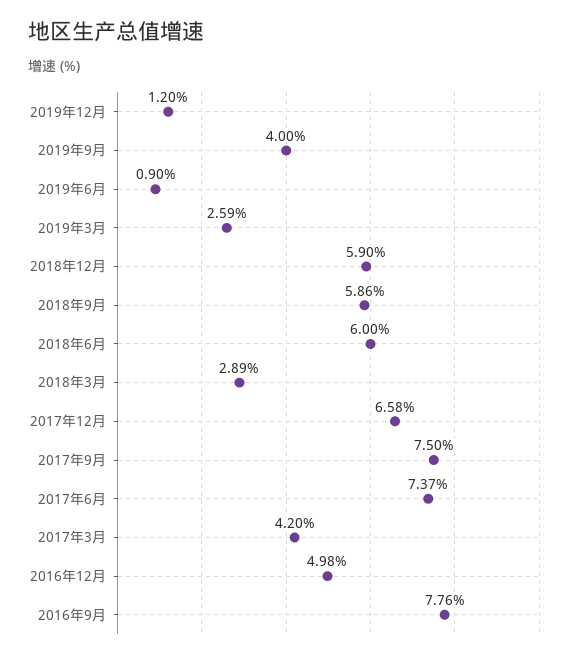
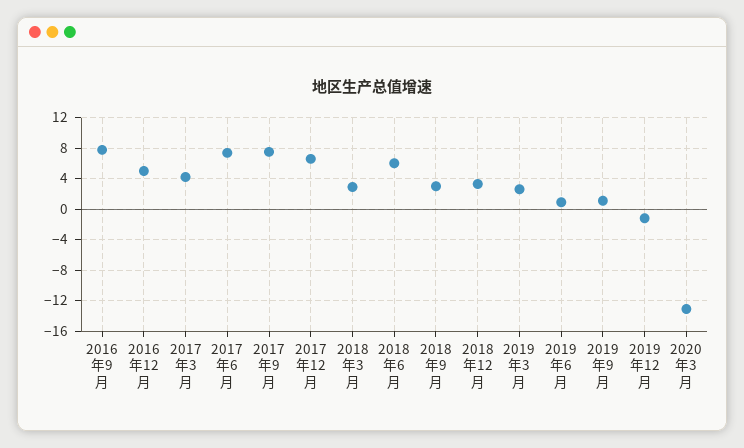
2019年12月: 1.2 -> -1
2019年9月: 4 -> 1
2018年12月: 5.9 -> 3
2018年9月: 5.86 -> 3
2020年3月: none -> -13

